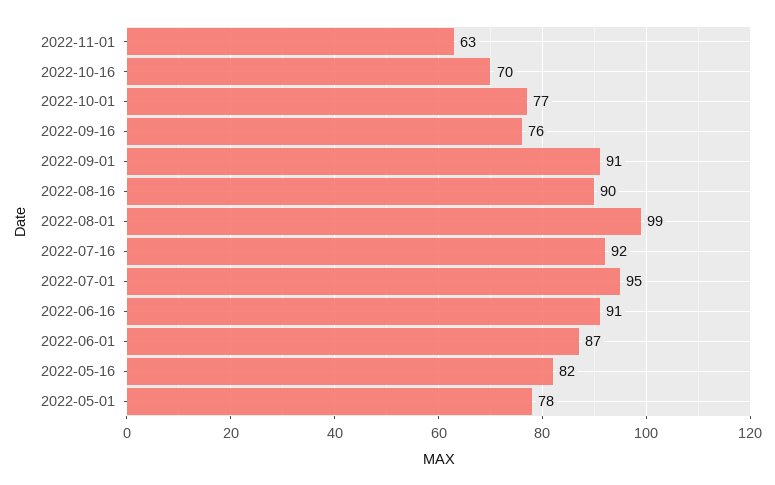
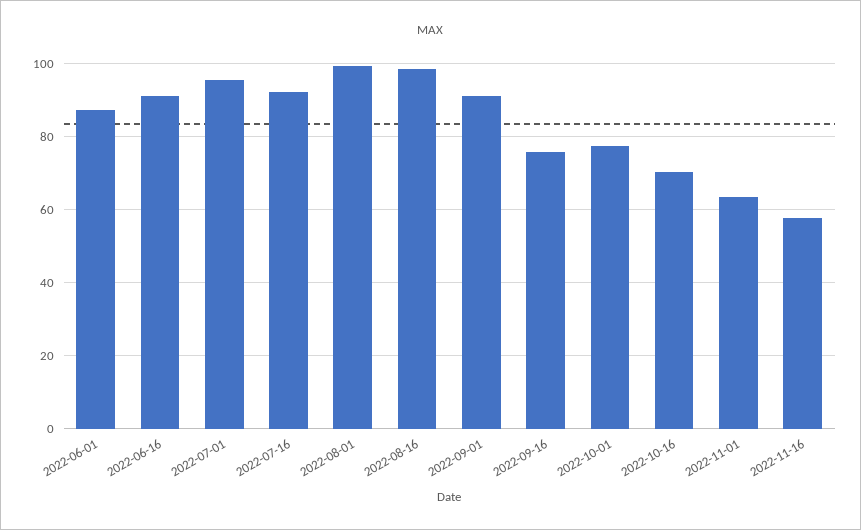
2022-08-16: 90 -> 98
2022-05-16: 82 -> none
2022-05-01: 78 -> none
2022-11-16: none -> 58

